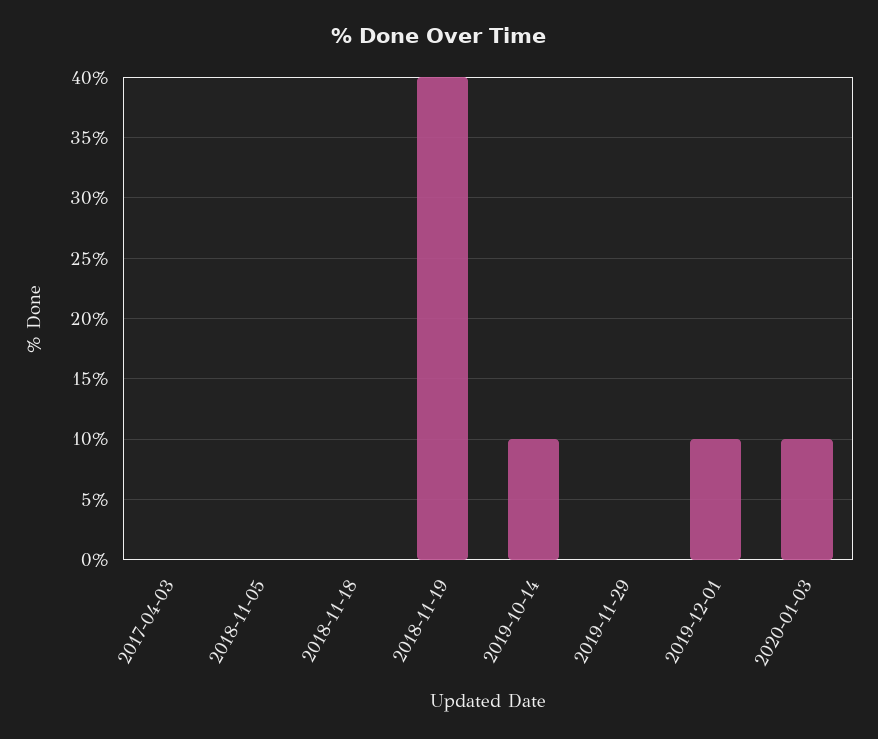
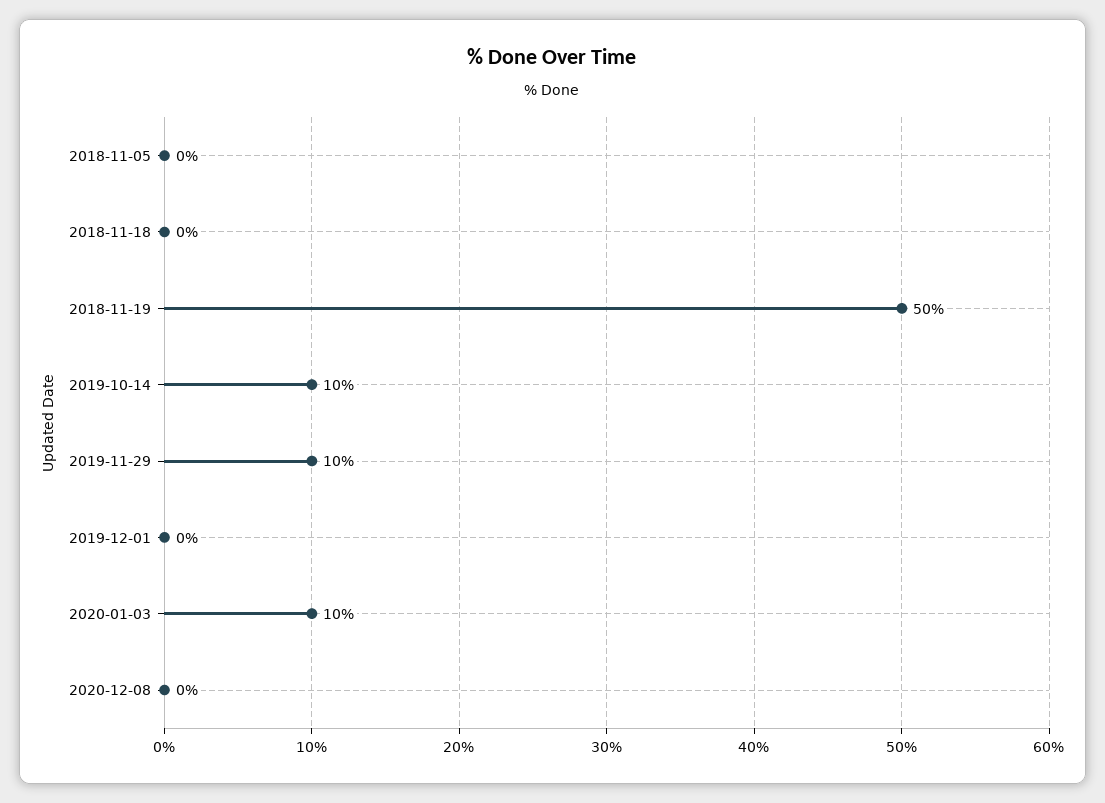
2017-04-03: 0 -> none
2018-11-19: 40 -> 50
2019-11-29: 0 -> 10
2019-12-01: 10 -> 0
2020-12-08: none -> 0

